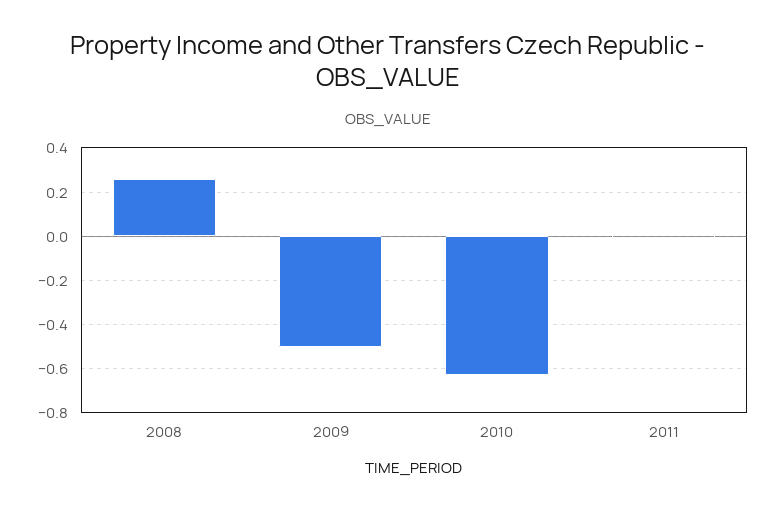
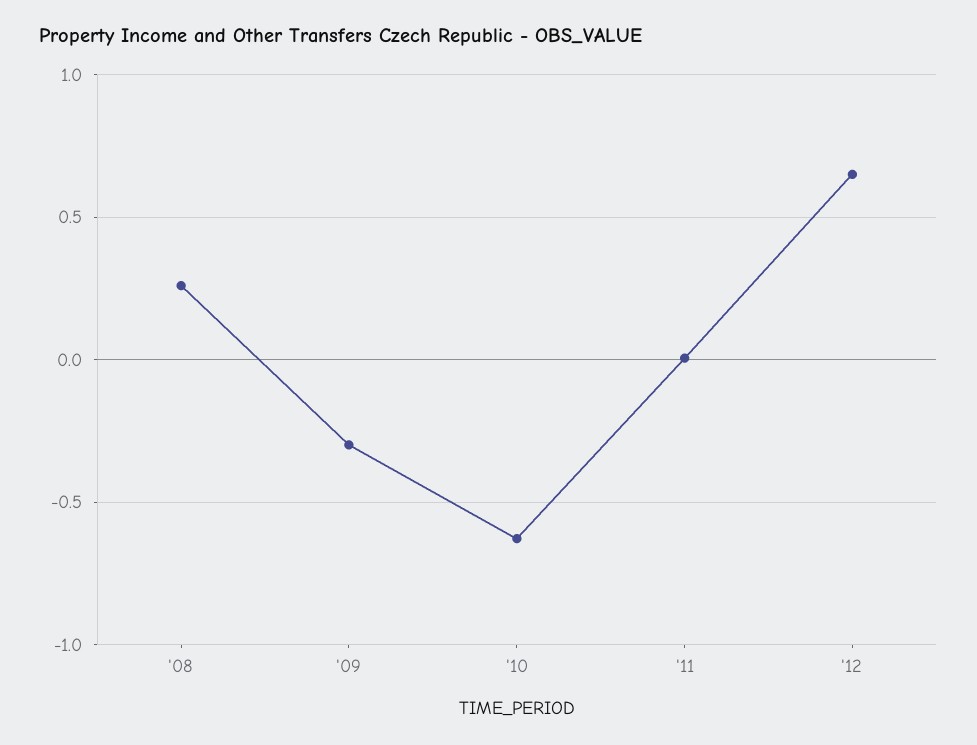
2009: -0.5 -> -0.3
'12: none -> 0.65

